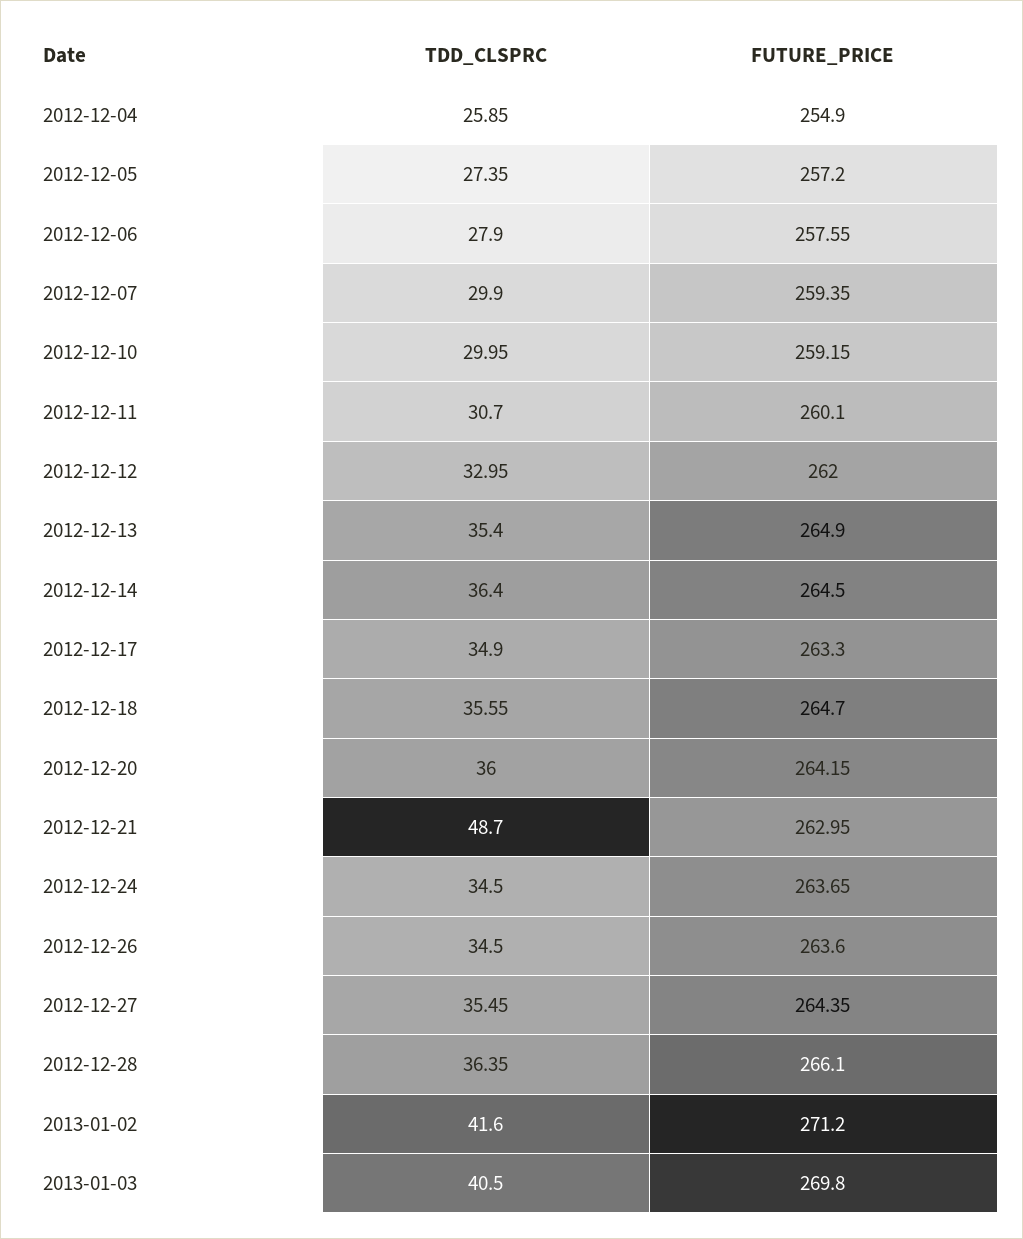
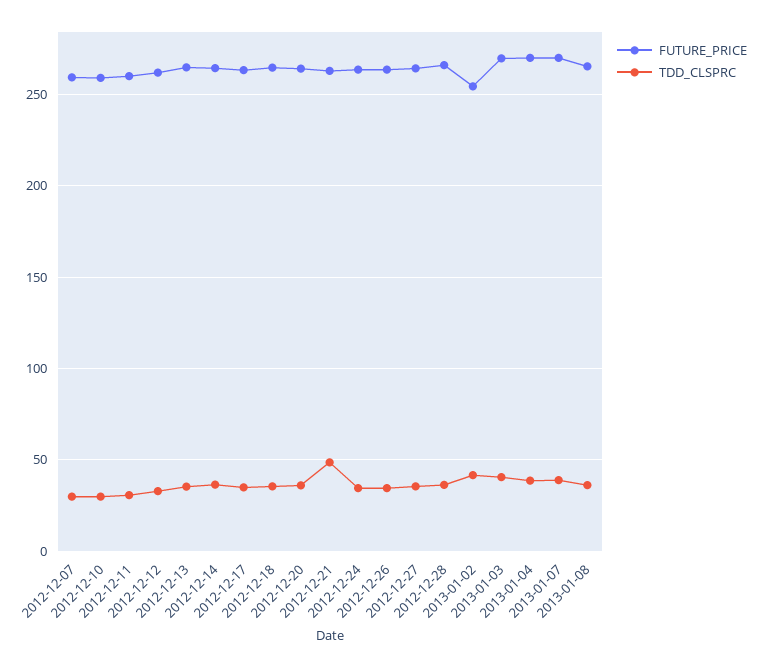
TDD_CLSPRC, 2012-12-04: 25.85 -> none
FUTURE_PRICE, 2012-12-04: 254.9 -> none
TDD_CLSPRC, 2012-12-05: 27.35 -> none
FUTURE_PRICE, 2012-12-05: 257.2 -> none
TDD_CLSPRC, 2012-12-06: 27.9 -> none
FUTURE_PRICE, 2012-12-06: 257.55 -> none
FUTURE_PRICE, 2013-01-02: 271.2 -> 255
FUTURE_PRICE, 2013-01-04: none -> 270
TDD_CLSPRC, 2013-01-04: none -> 40
FUTURE_PRICE, 2013-01-07: none -> 270
TDD_CLSPRC, 2013-01-07: none -> 40
FUTURE_PRICE, 2013-01-08: none -> 265
TDD_CLSPRC, 2013-01-08: none -> 35

